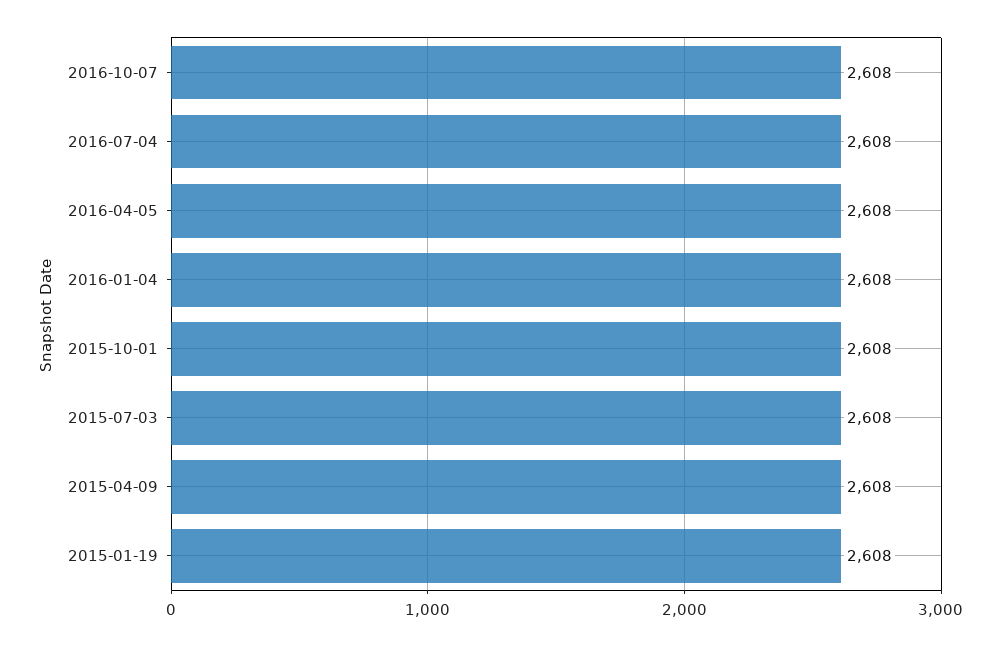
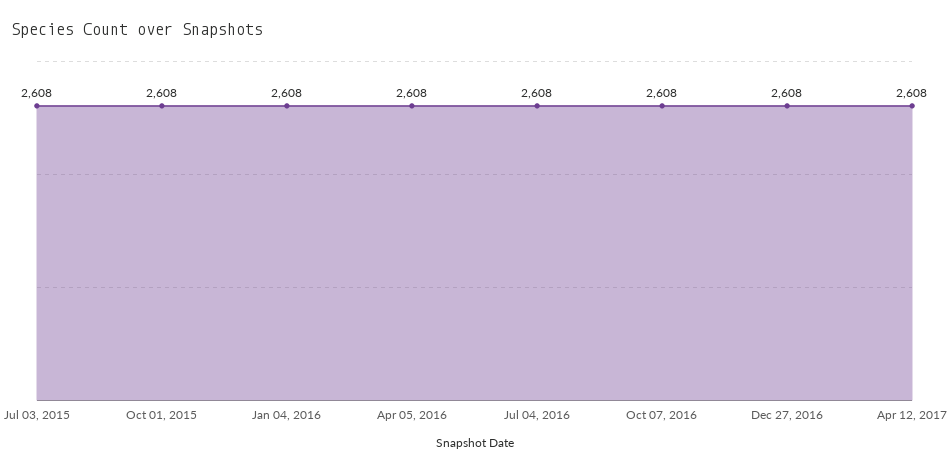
2015-04-09: 2608 -> none
2015-01-19: 2608 -> none
Dec 27, 2016: none -> 2608
Apr 12, 2017: none -> 2608

